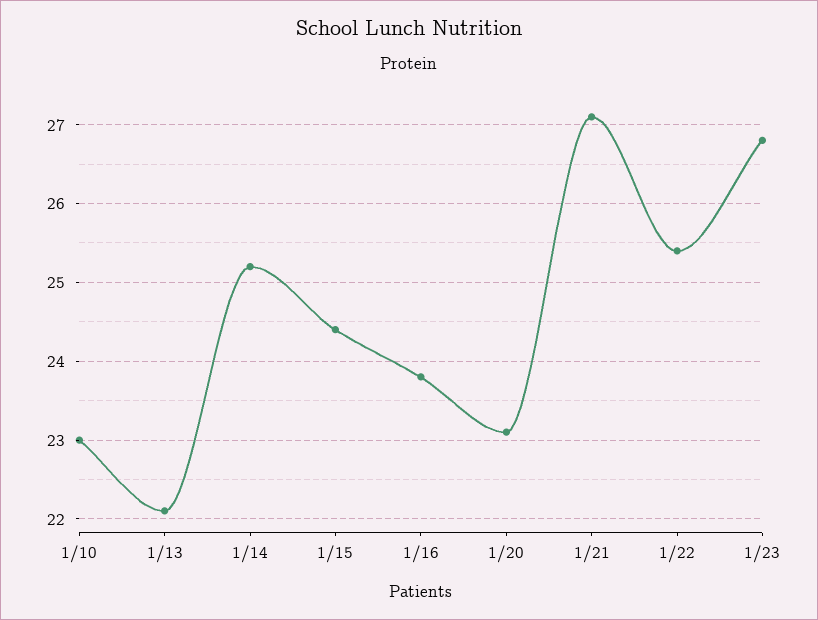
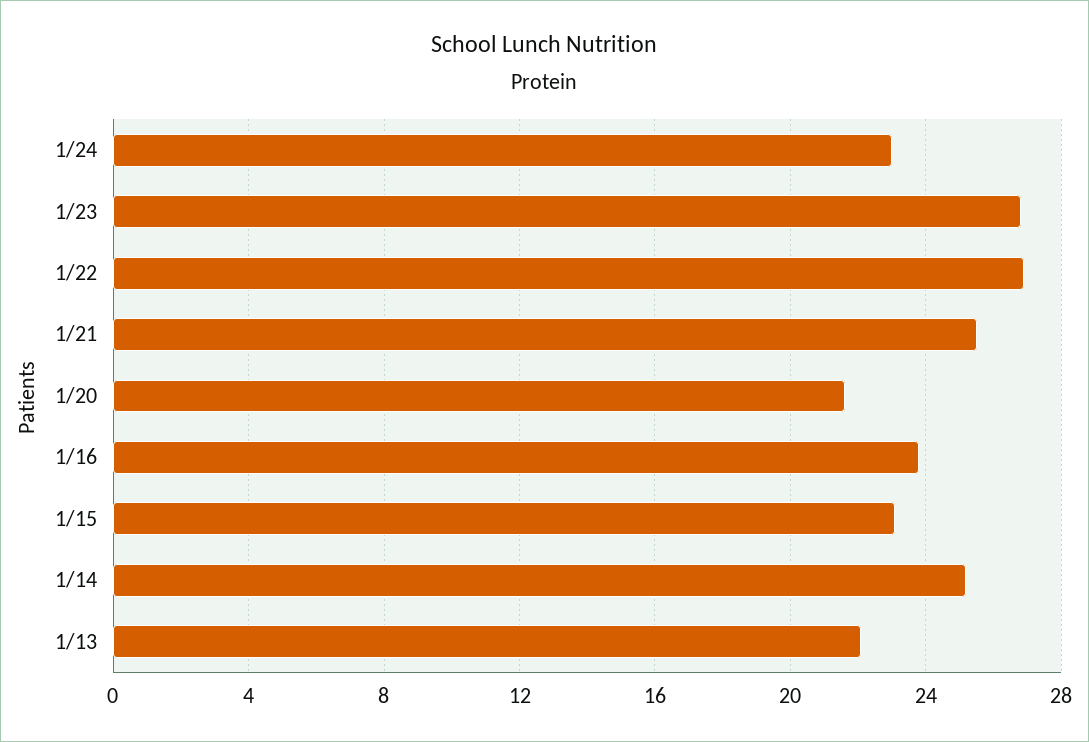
1/10: 23 -> none
1/15: 24.4 -> 23
1/20: 23.1 -> 21.5
1/21: 27.1 -> 25.5
1/22: 25.4 -> 27
1/24: none -> 23

